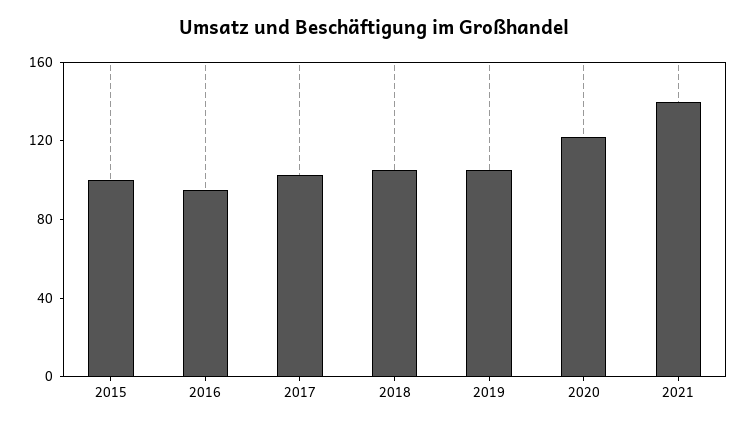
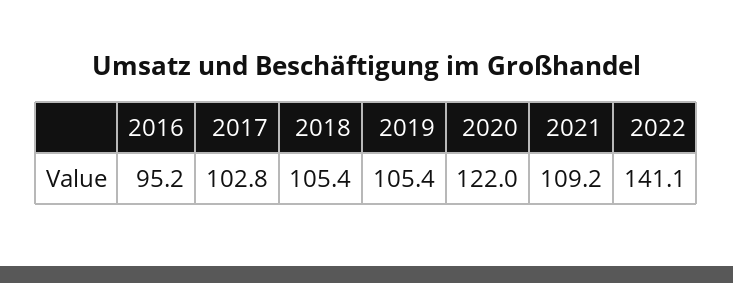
2015: 100 -> none
2021: 140 -> 109.2
2022: none -> 141.1

